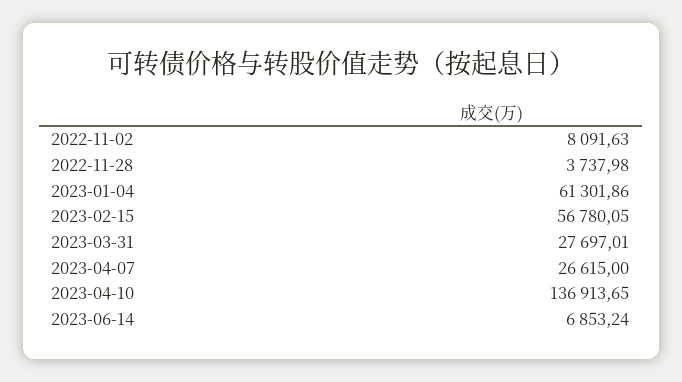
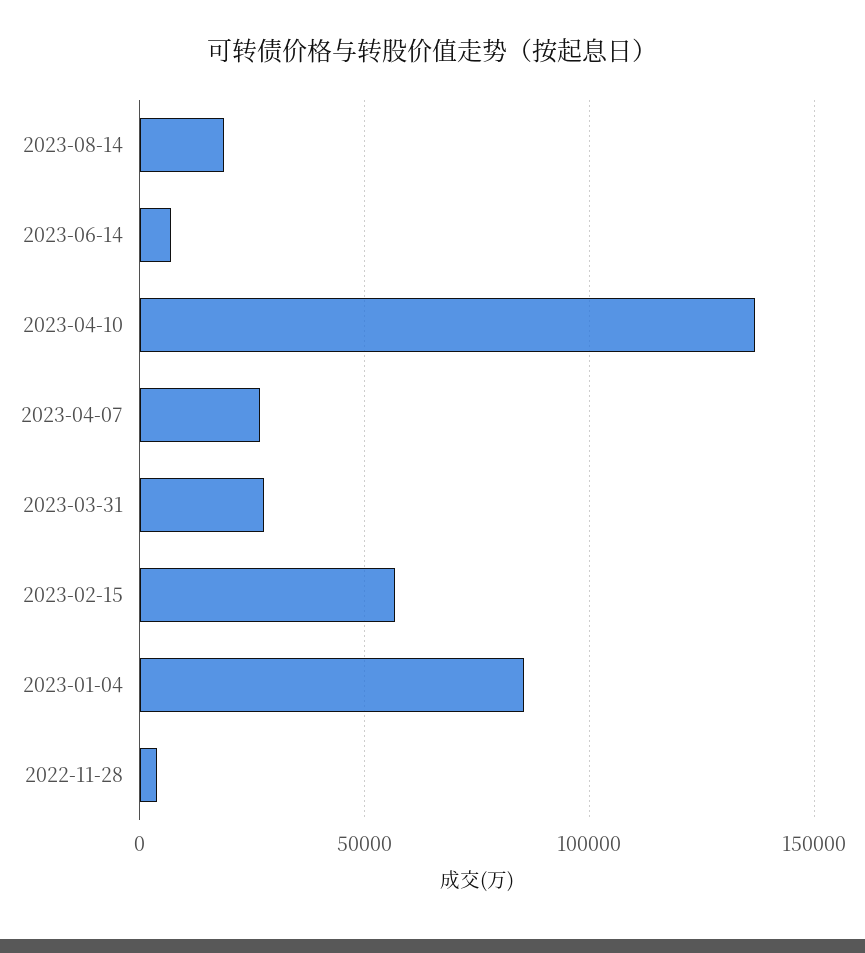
2022-11-02: 8091.63 -> none
2023-01-04: 61301.86 -> 85000
2023-08-14: none -> 20000

